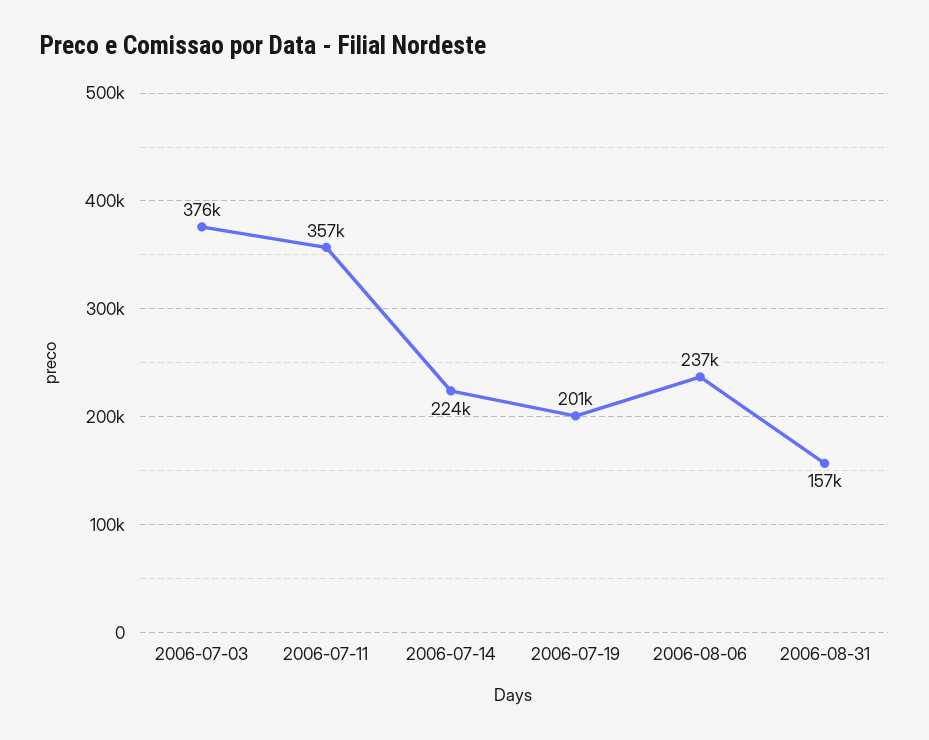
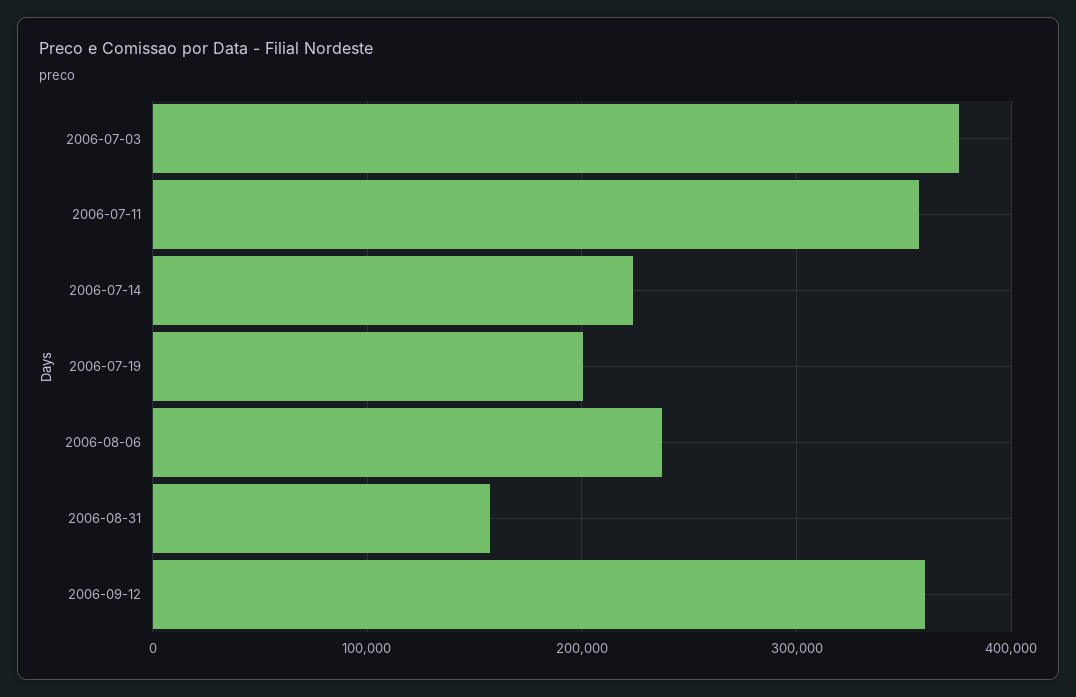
2006-09-12: none -> 360000

